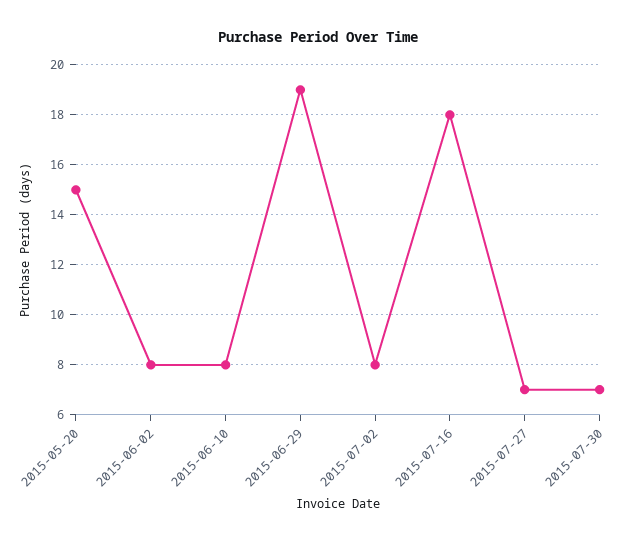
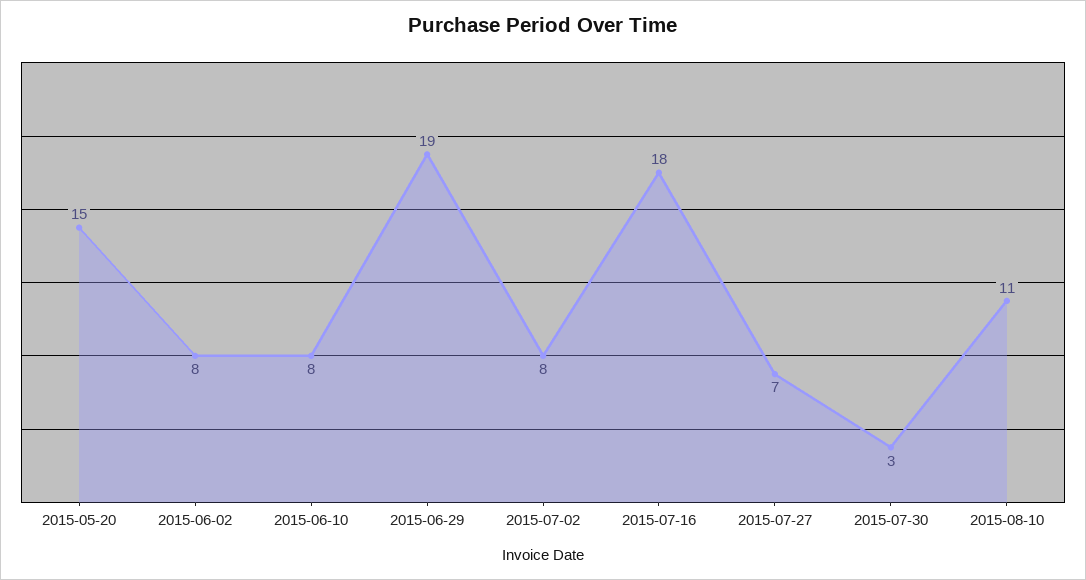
2015-07-30: 7 -> 3
2015-08-10: none -> 11

